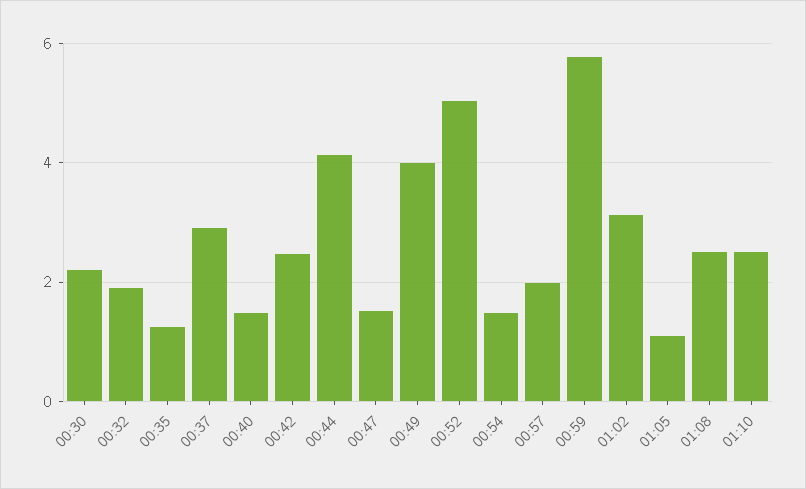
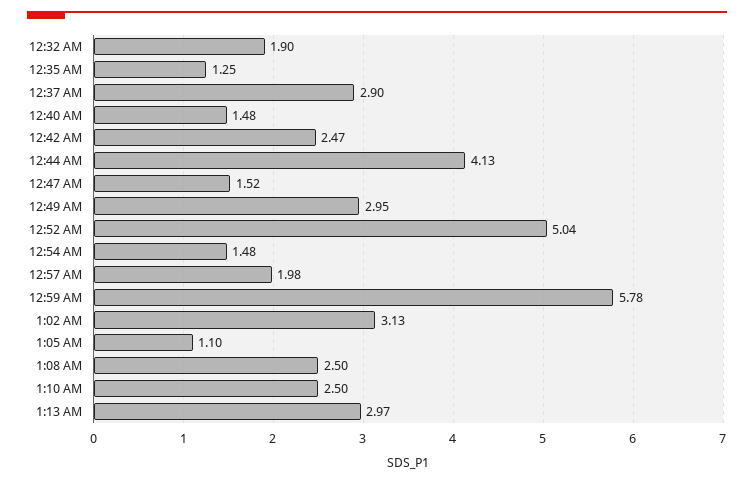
00:30: 2.2 -> none
00:49: 4 -> 2.95
1:13 AM: none -> 2.97

